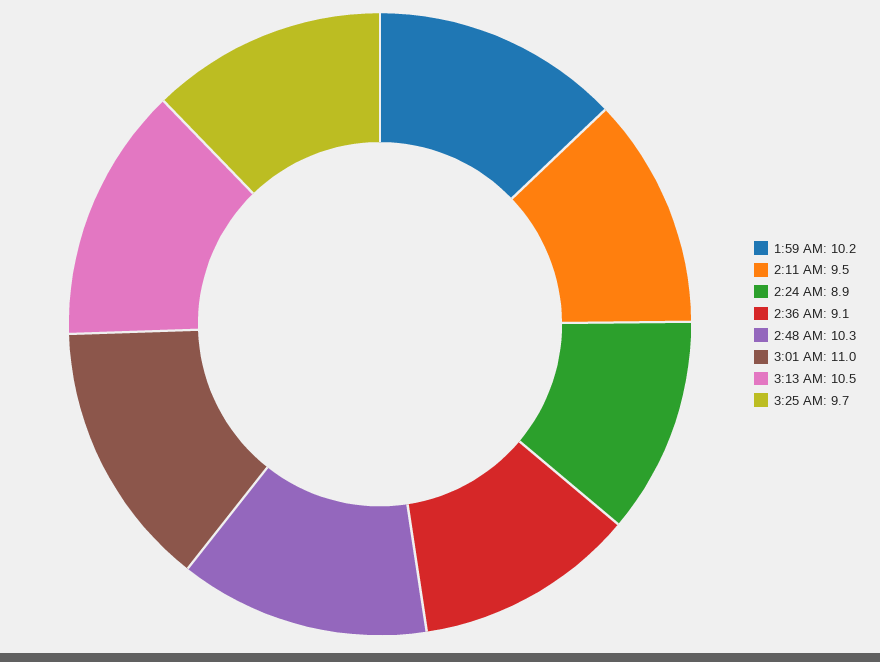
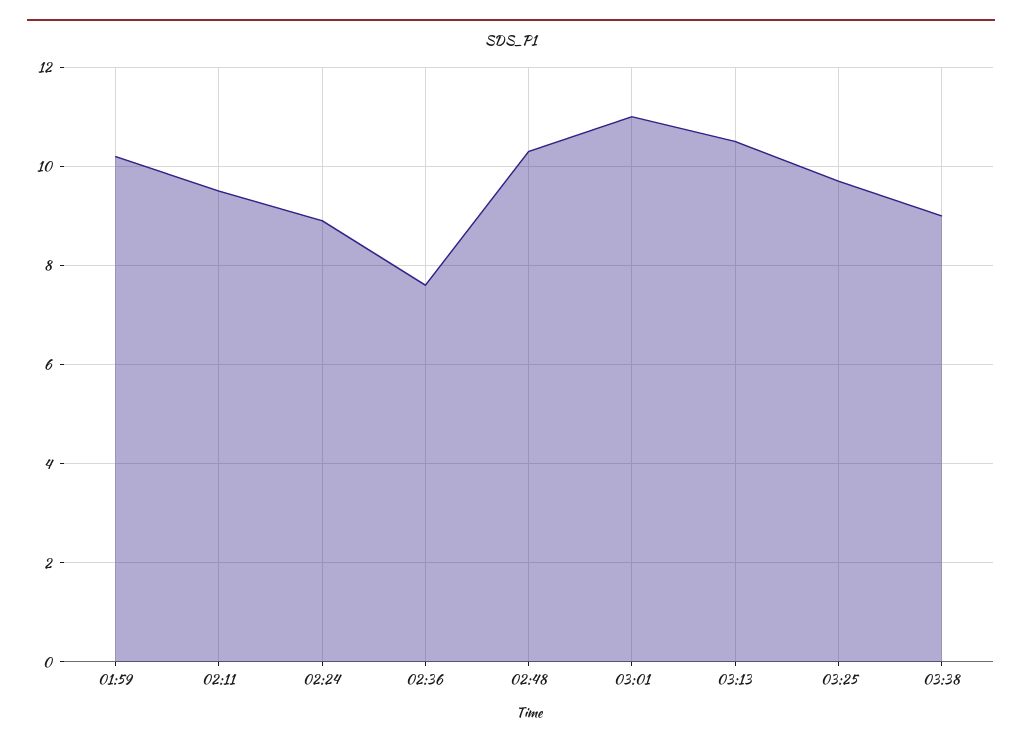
2:36 AM: 9.1 -> 7.5
03:38: none -> 9

